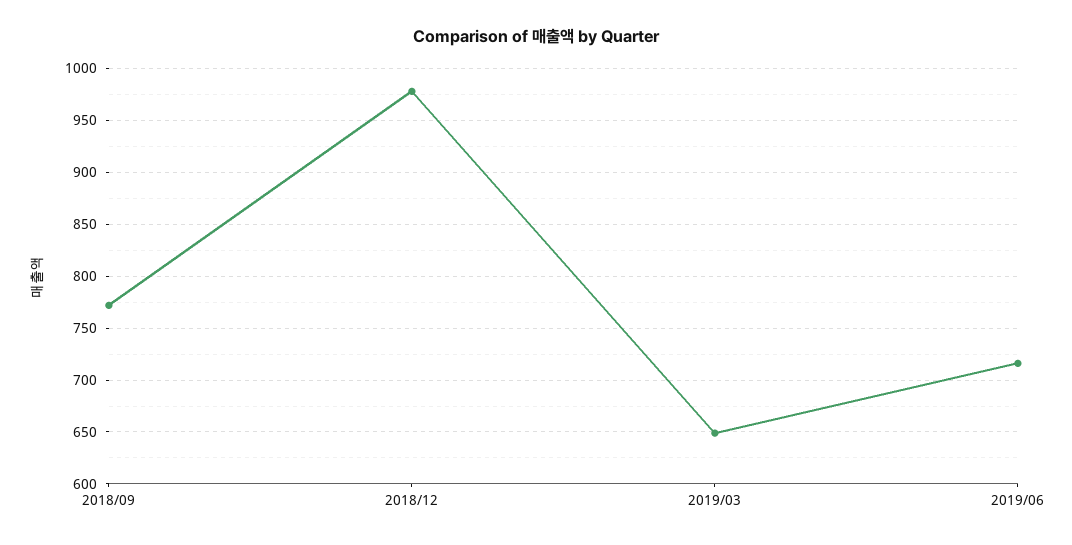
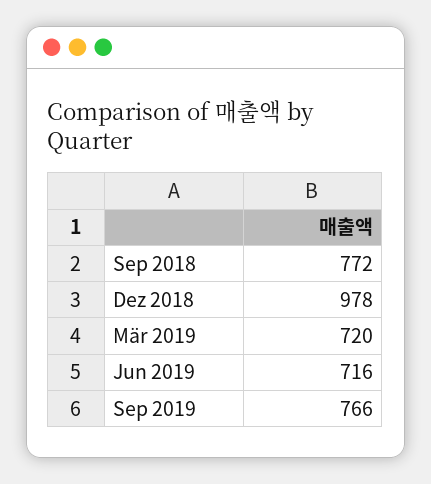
2019/03: 650 -> 720
Sep 2019: none -> 766

